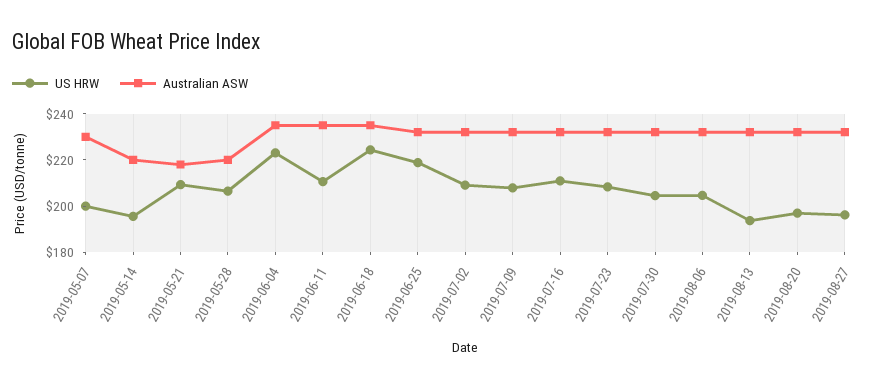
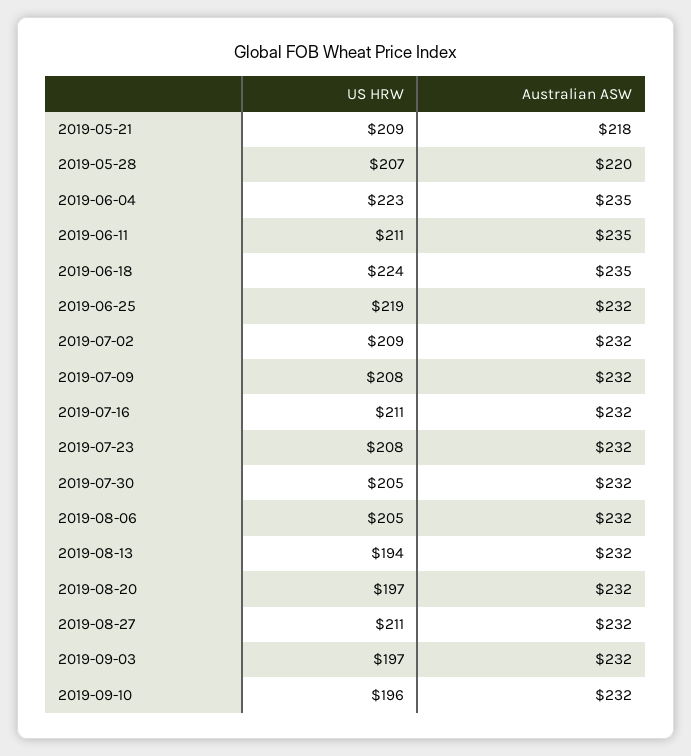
US HRW, 2019-05-07: 200 -> none
Australian ASW, 2019-05-07: 230 -> none
US HRW, 2019-05-14: 195 -> none
Australian ASW, 2019-05-14: 220 -> none
US HRW, 2019-08-27: 195 -> 211
US HRW, 2019-09-03: none -> 197
Australian ASW, 2019-09-03: none -> 232
US HRW, 2019-09-10: none -> 196
Australian ASW, 2019-09-10: none -> 232

